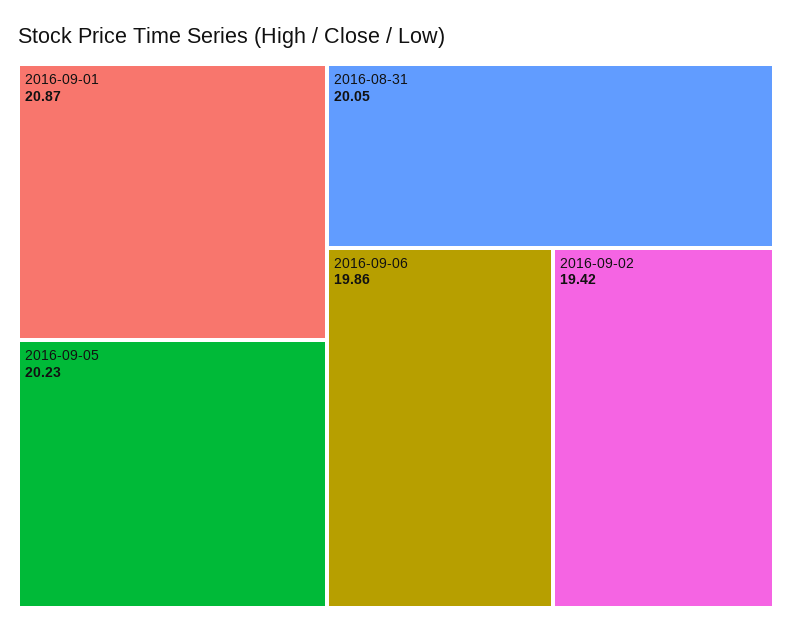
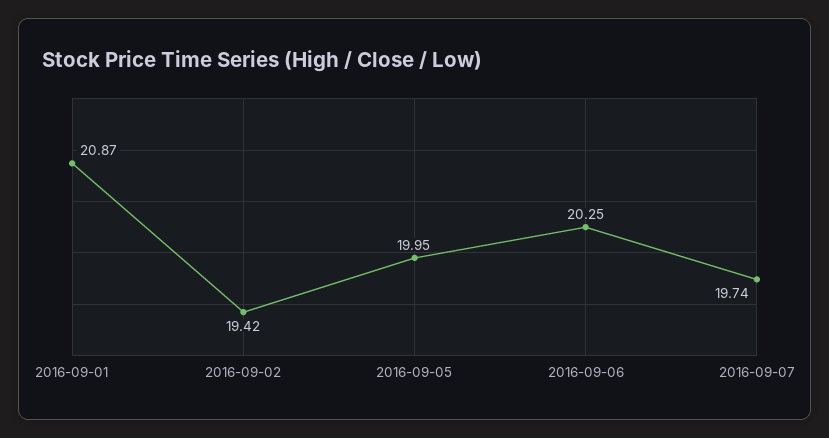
2016-09-05: 20.23 -> 19.95
2016-08-31: 20.05 -> none
2016-09-06: 19.86 -> 20.25
2016-09-07: none -> 19.74

